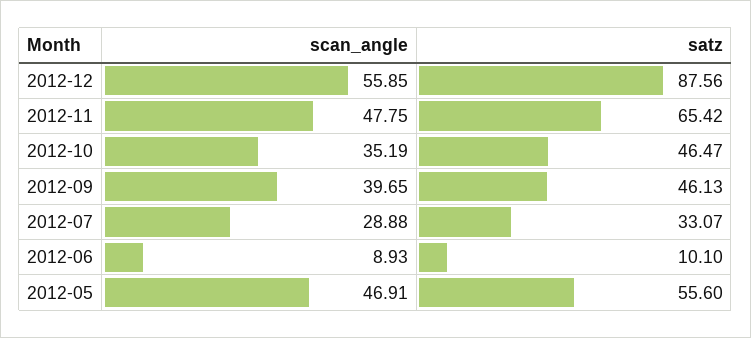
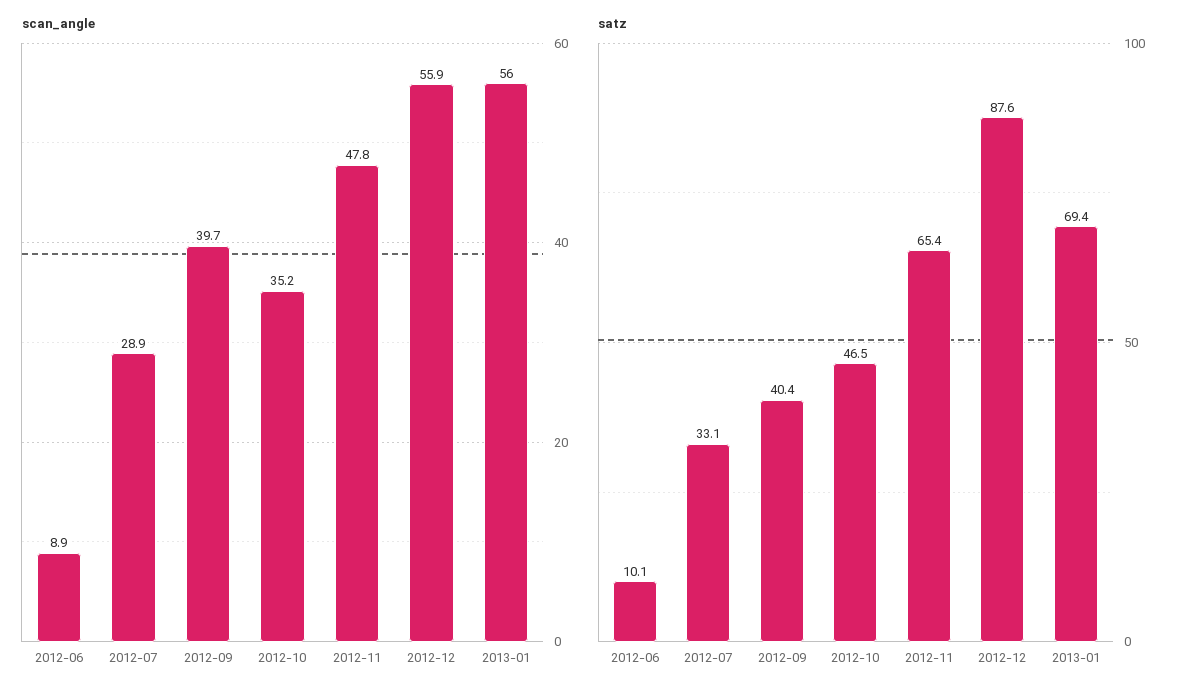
satz, 2012-09: 46.13 -> 40.4
scan_angle, 2012-05: 46.91 -> none
satz, 2012-05: 55.6 -> none
scan_angle, 2013-01: none -> 56
satz, 2013-01: none -> 69.4

